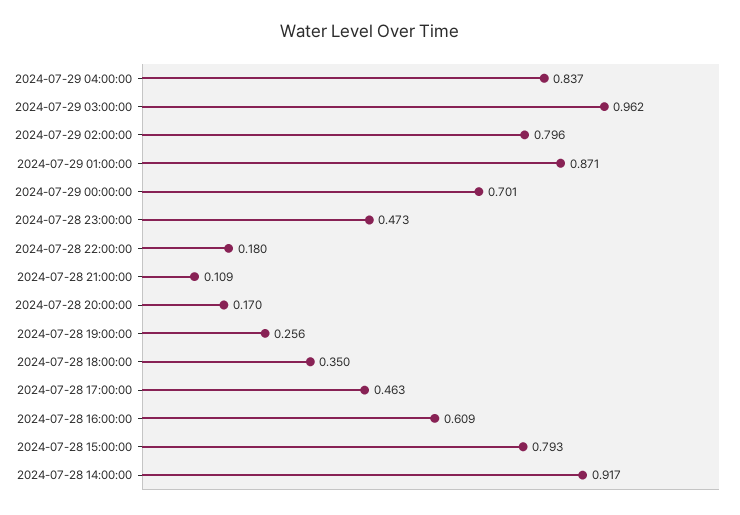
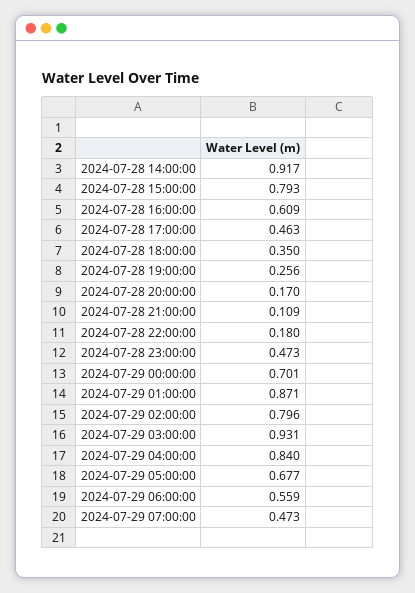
2024-07-29 04:00:00: 0.837 -> 0.84
2024-07-29 03:00:00: 0.962 -> 0.931
2024-07-29 05:00:00: none -> 0.677
2024-07-29 06:00:00: none -> 0.559
2024-07-29 07:00:00: none -> 0.473

